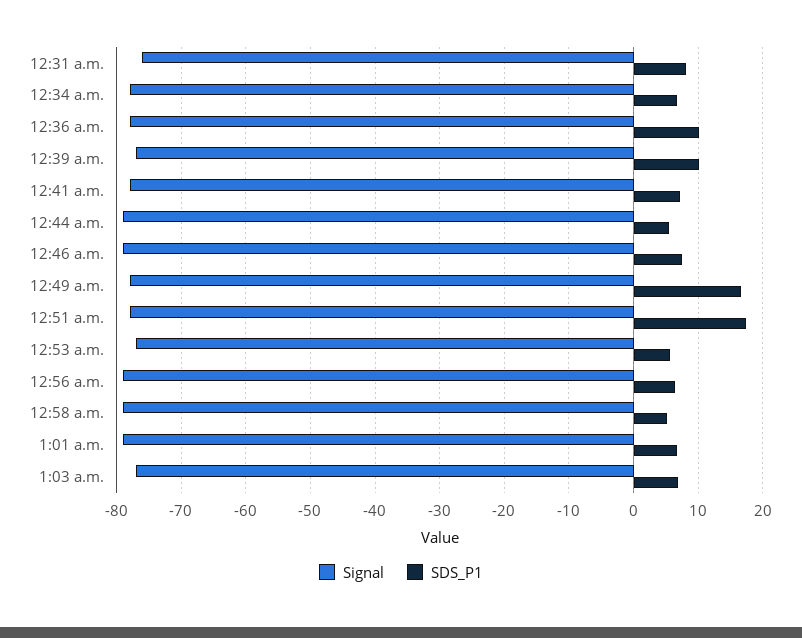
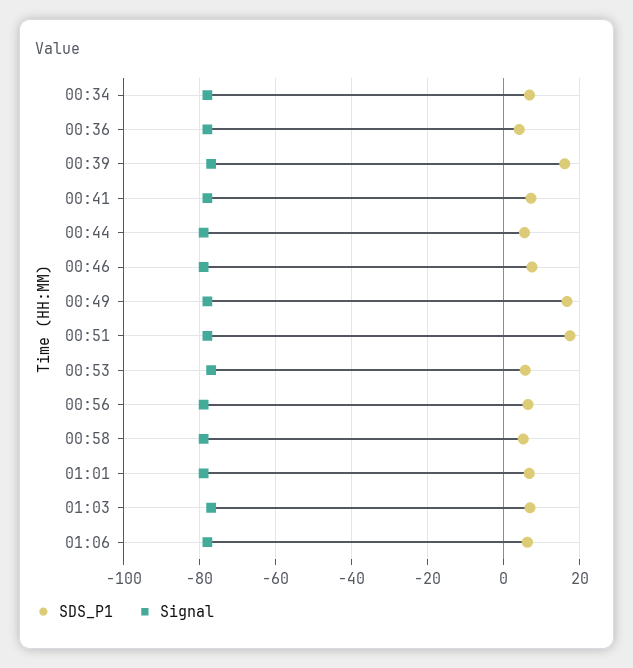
Signal, 12:31 a.m.: -76 -> none
SDS_P1, 12:31 a.m.: 8 -> none
SDS_P1, 12:36 a.m.: 10 -> 4
SDS_P1, 12:39 a.m.: 10 -> 16
SDS_P1, 01:06: none -> 6
Signal, 01:06: none -> -78

